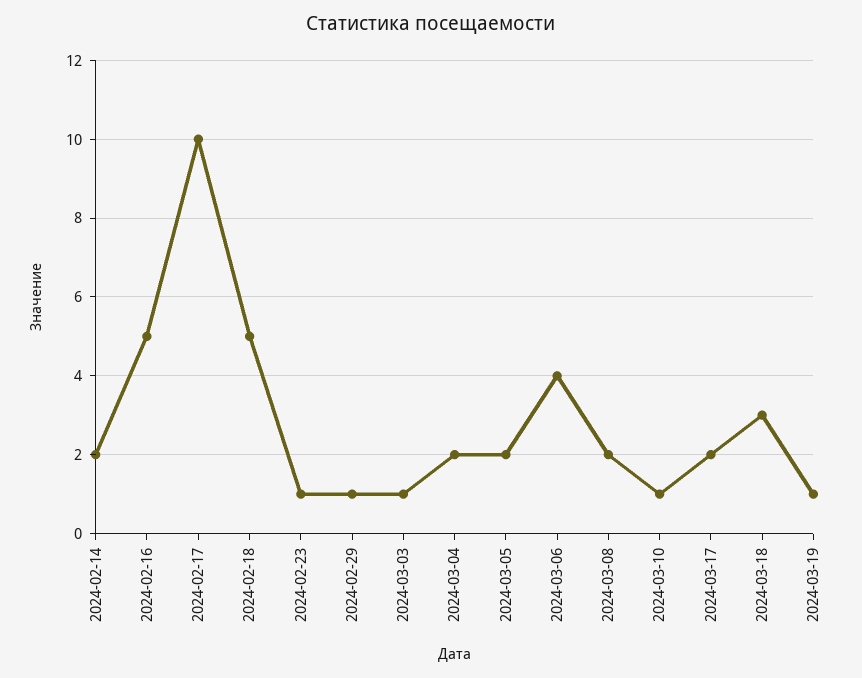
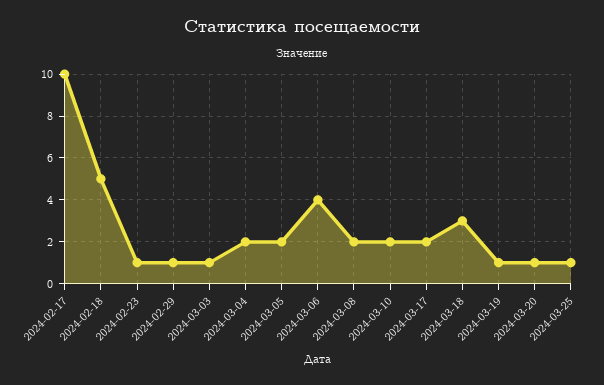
2024-02-14: 2 -> none
2024-02-16: 5 -> none
2024-03-10: 1 -> 2
2024-03-20: none -> 1
2024-03-25: none -> 1

